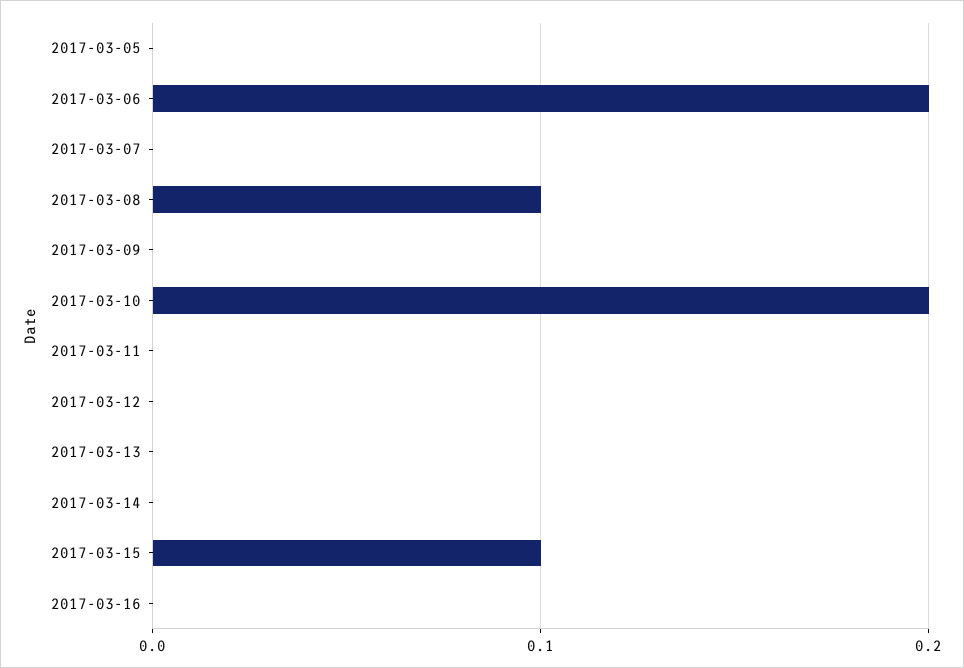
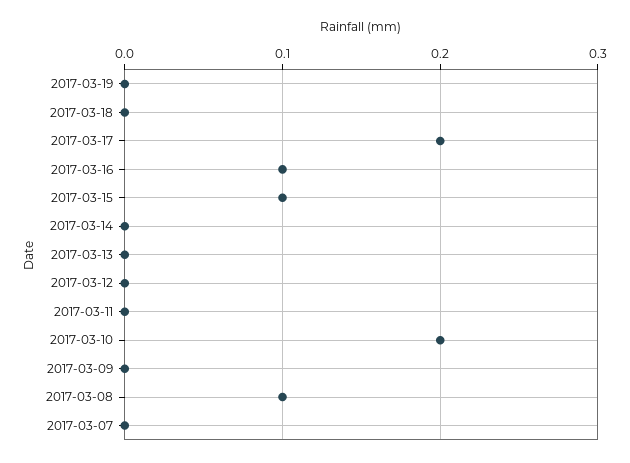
2017-03-05: 0 -> none
2017-03-06: 0.2 -> none
2017-03-16: 0 -> 0.1
2017-03-19: none -> 0
2017-03-18: none -> 0
2017-03-17: none -> 0.2

